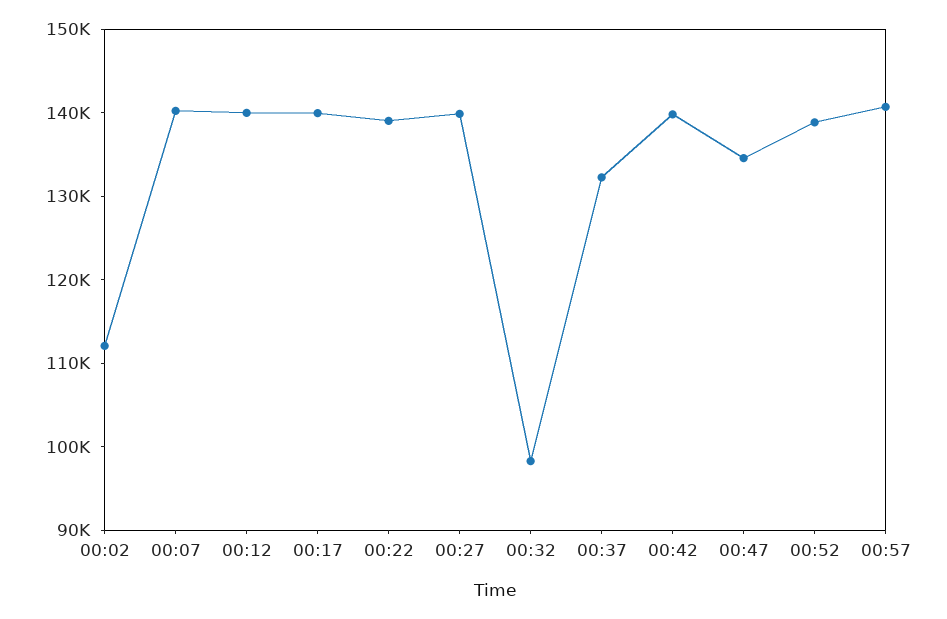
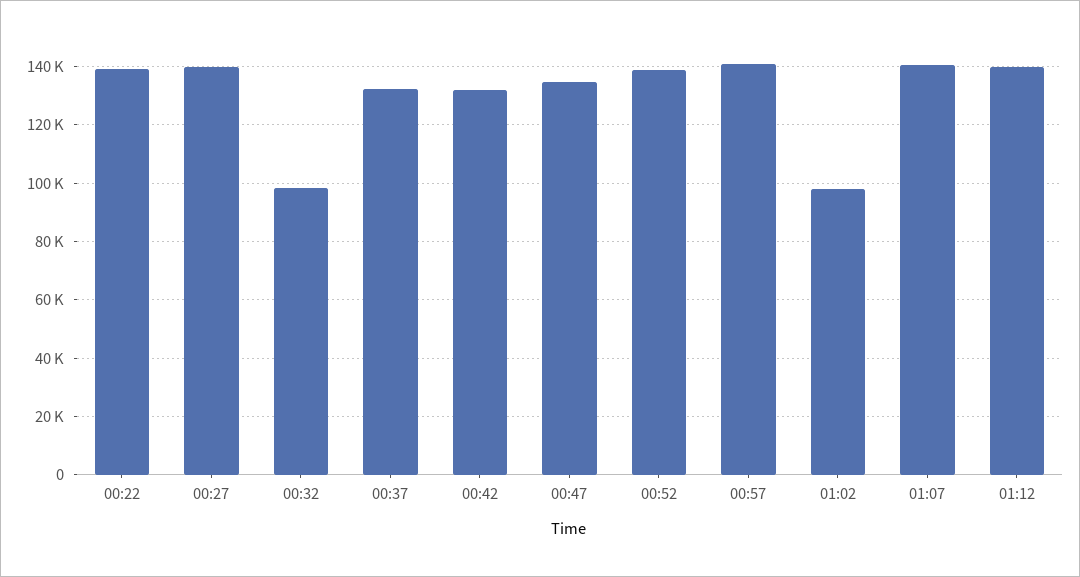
00:02: 112000 -> none
00:07: 140000 -> none
00:12: 140000 -> none
00:17: 140000 -> none
00:42: 140000 -> 132500
01:02: none -> 97500
01:07: none -> 140000
01:12: none -> 140000

